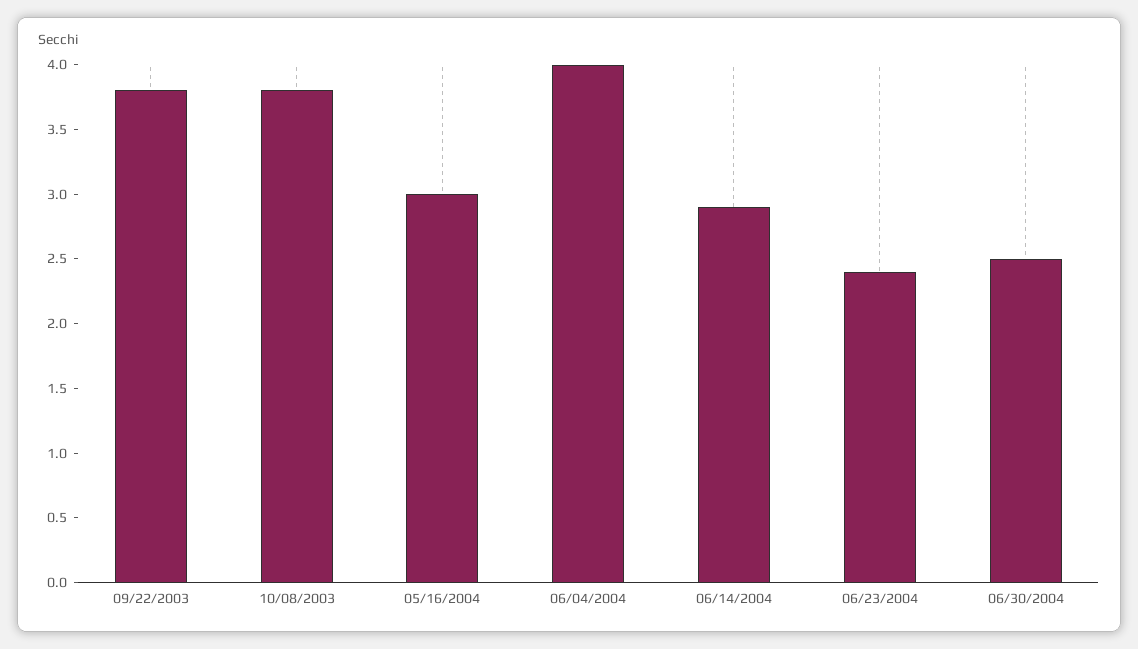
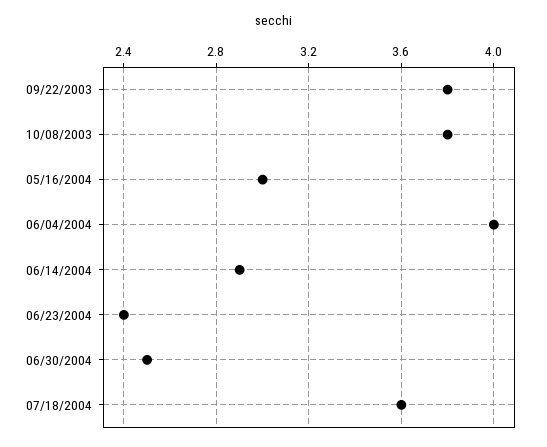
07/18/2004: none -> 3.6

